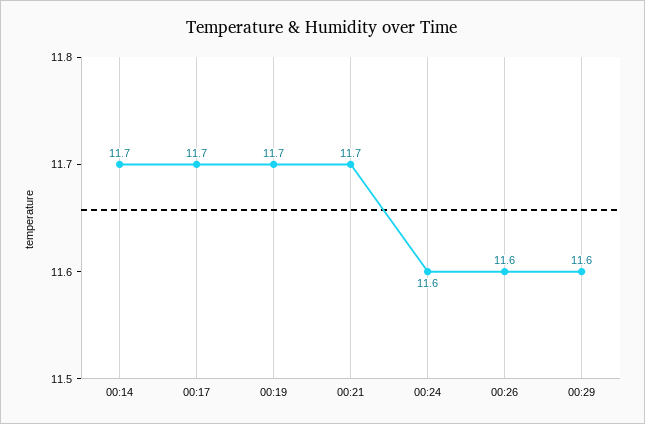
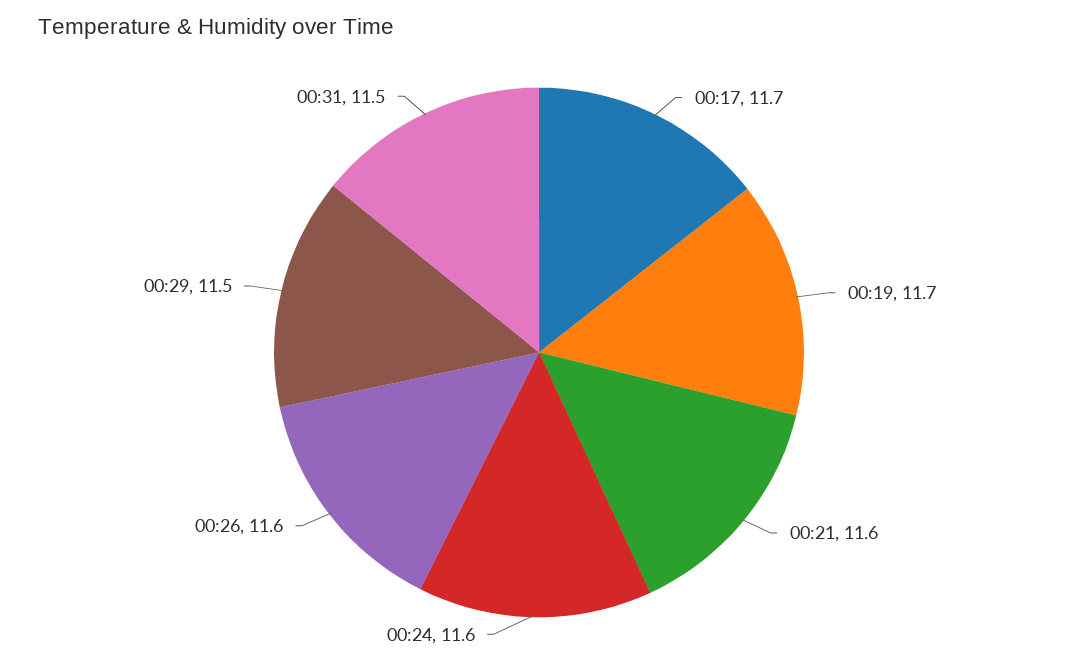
00:14: 11.7 -> none
00:21: 11.7 -> 11.6
00:29: 11.6 -> 11.5
00:31: none -> 11.5

